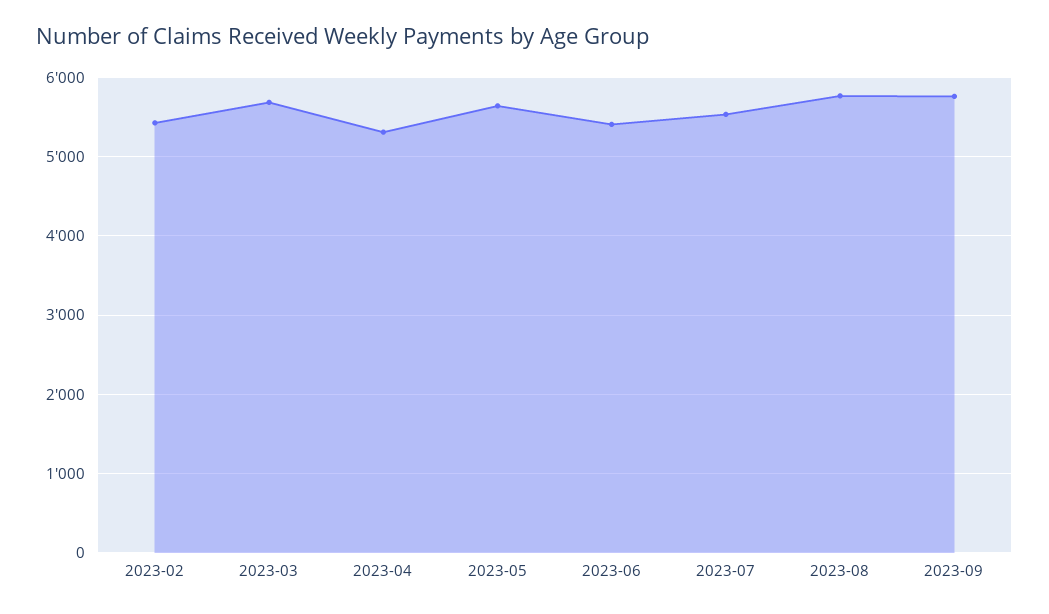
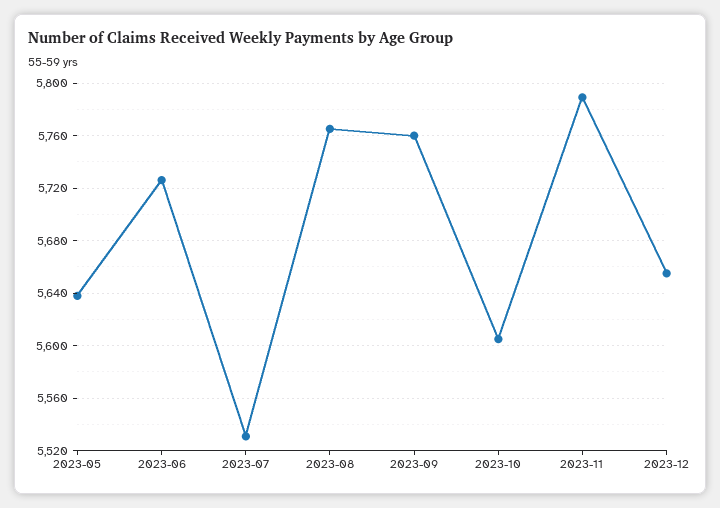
2023-02: 5400 -> none
2023-03: 5700 -> none
2023-04: 5300 -> none
2023-06: 5400 -> 5725
2023-10: none -> 5605
2023-11: none -> 5790
2023-12: none -> 5655

